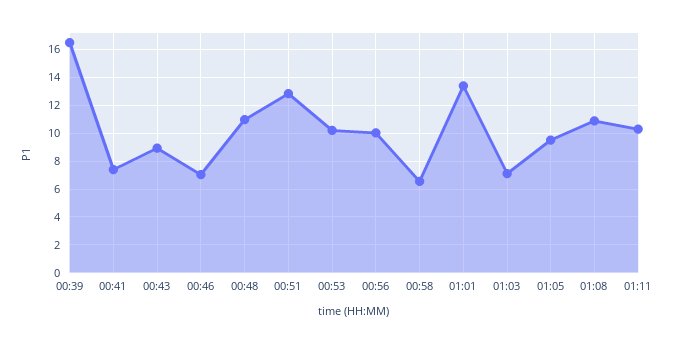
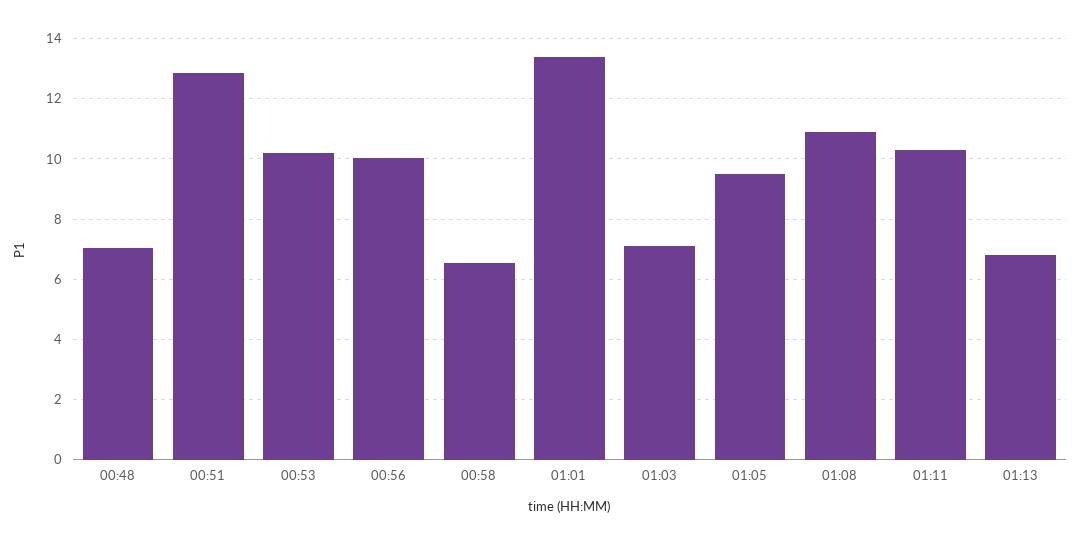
00:39: 16.5 -> none
00:41: 7.5 -> none
00:43: 9 -> none
00:46: 7 -> none
00:48: 11 -> 7
01:13: none -> 6.8

